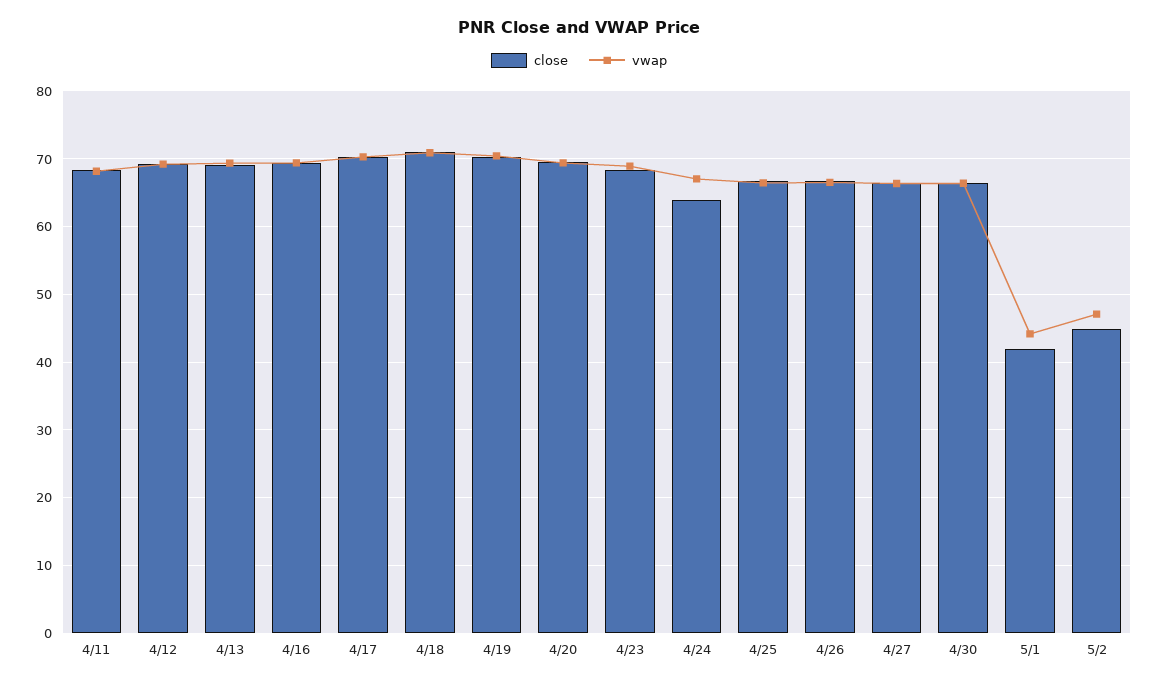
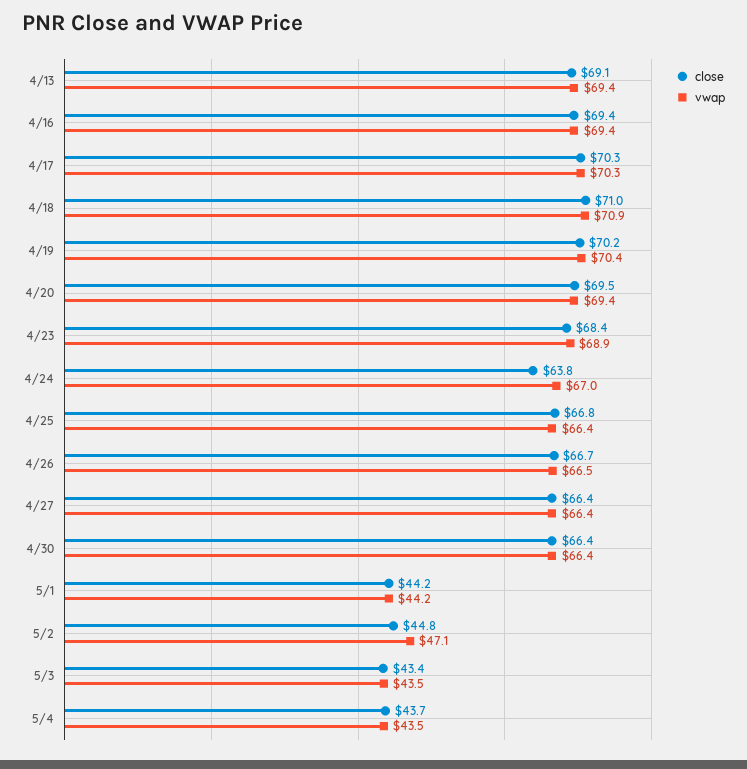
close, 4/11: 68 -> none
vwap, 4/11: 68 -> none
close, 4/12: 69 -> none
vwap, 4/12: 69 -> none
close, 5/1: 42 -> 44.2
close, 5/3: none -> 43.4
vwap, 5/3: none -> 43.5
close, 5/4: none -> 43.7
vwap, 5/4: none -> 43.5

